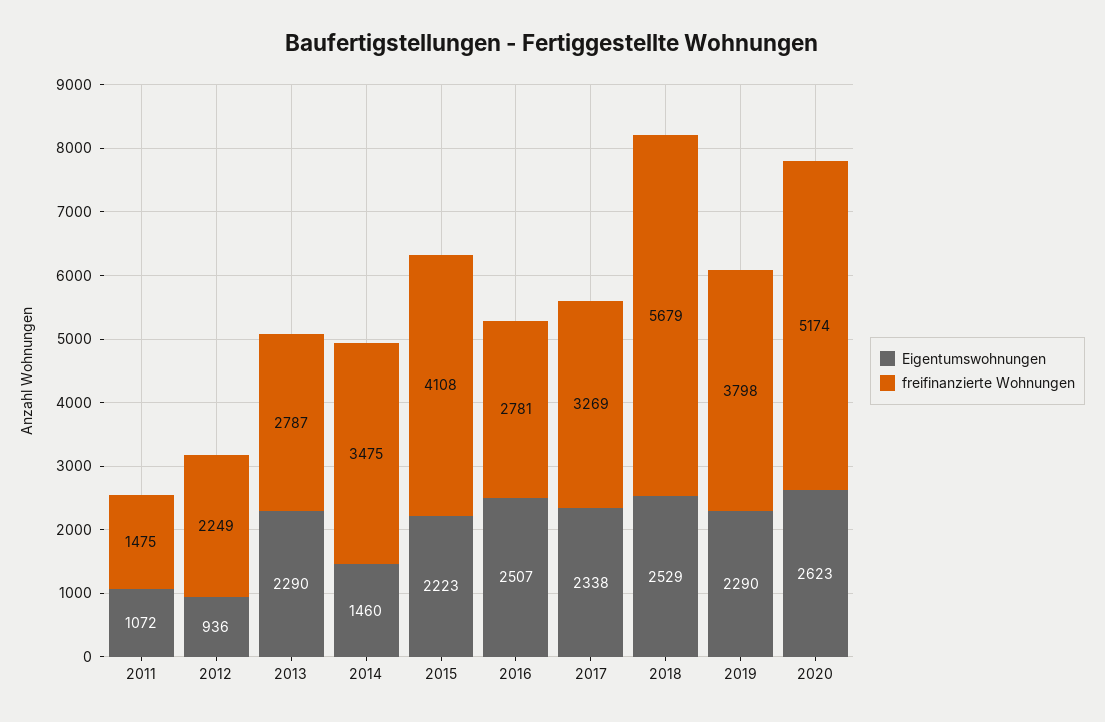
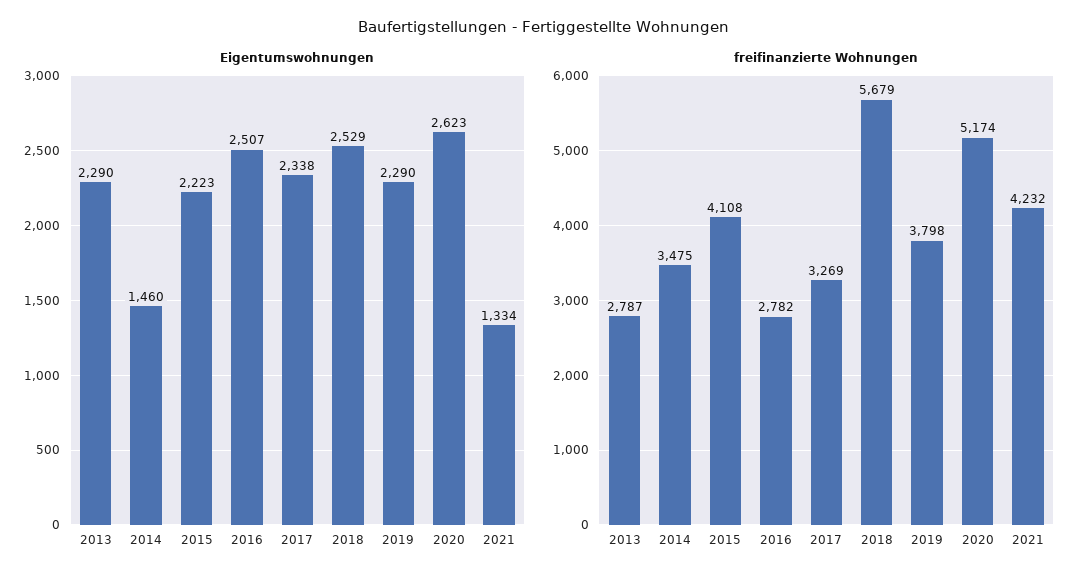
Eigentumswohnungen, 2011: 1072 -> none
freifinanzierte Wohnungen, 2011: 1475 -> none
Eigentumswohnungen, 2012: 936 -> none
freifinanzierte Wohnungen, 2012: 2249 -> none
freifinanzierte Wohnungen, 2016: 2781 -> 2782
Eigentumswohnungen, 2021: none -> 1334
freifinanzierte Wohnungen, 2021: none -> 4232

